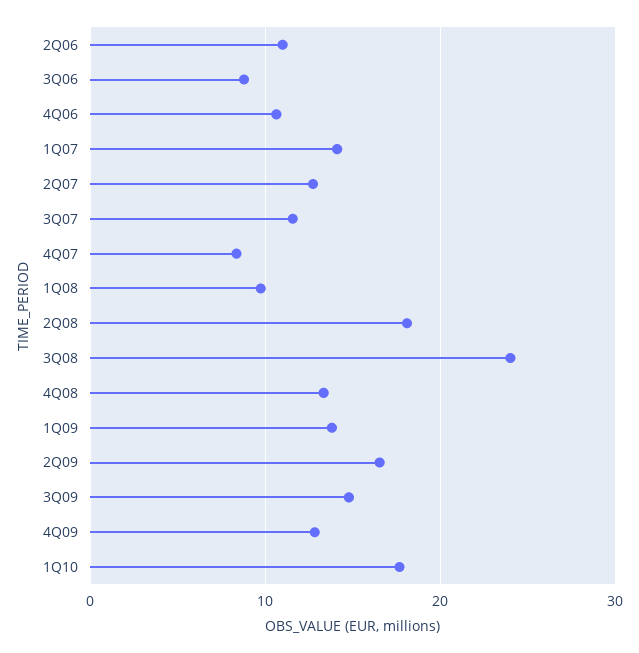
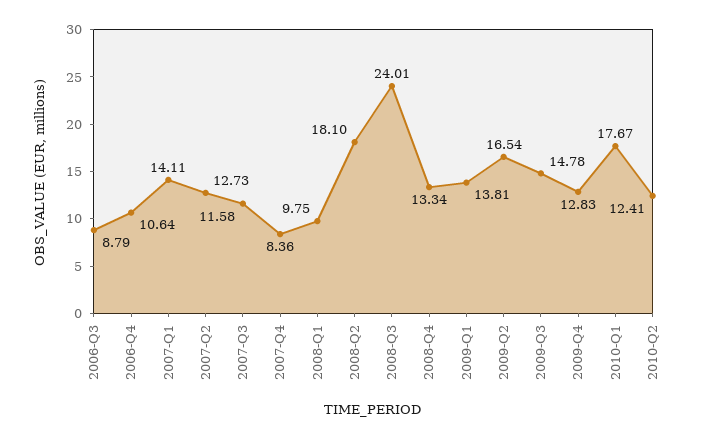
2Q06: 11 -> none
2010-Q2: none -> 12.41

